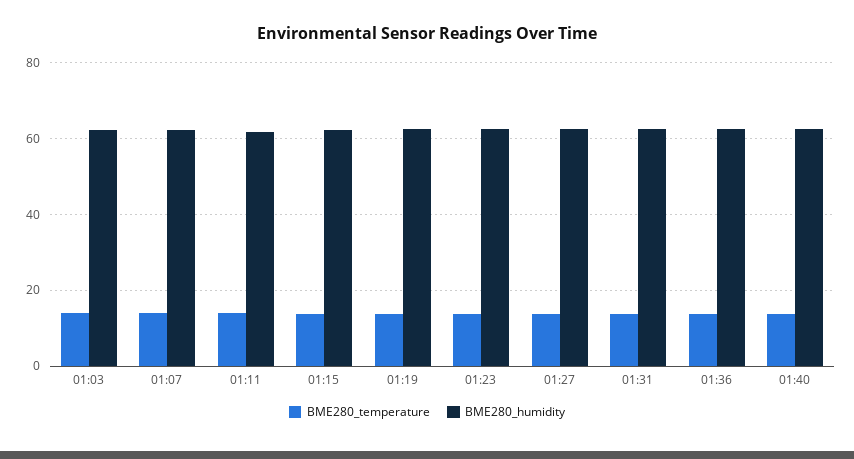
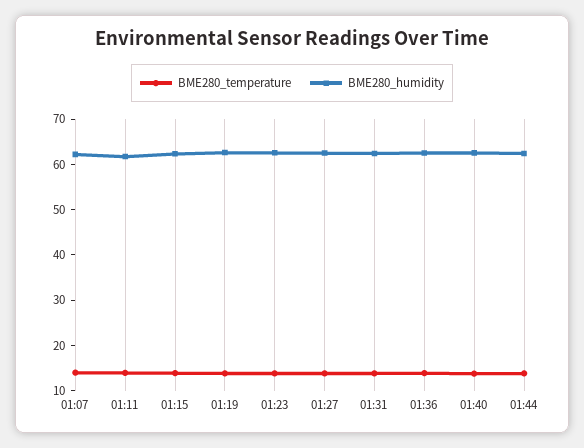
BME280_temperature, 01:03: 14 -> none
BME280_humidity, 01:03: 62 -> none
BME280_temperature, 01:44: none -> 14
BME280_humidity, 01:44: none -> 62

